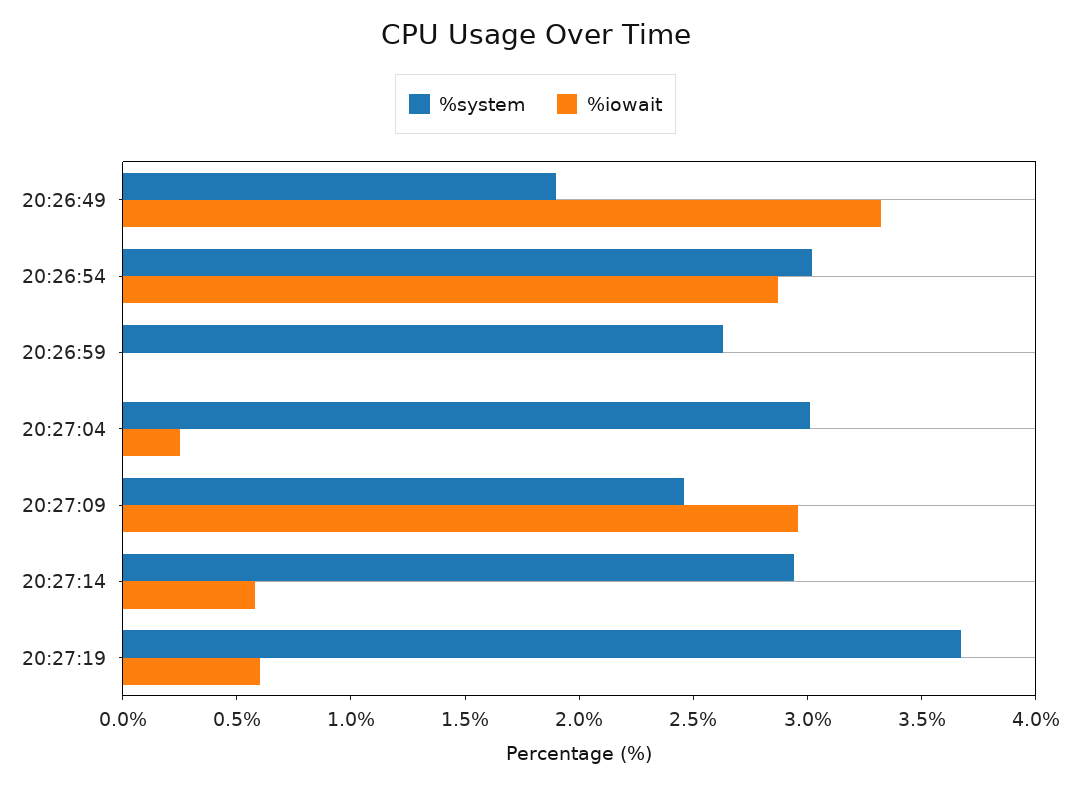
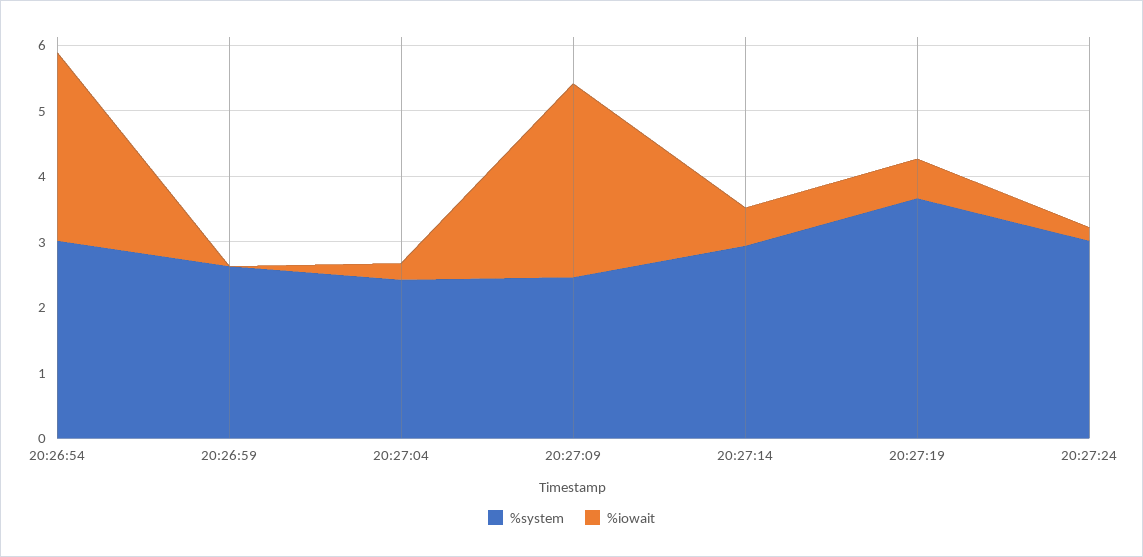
%system, 20:26:49: 1.9 -> none
%iowait, 20:26:49: 3.3 -> none
%system, 20:27:04: 3 -> 2.4
%system, 20:27:24: none -> 3
%iowait, 20:27:24: none -> 0.2

